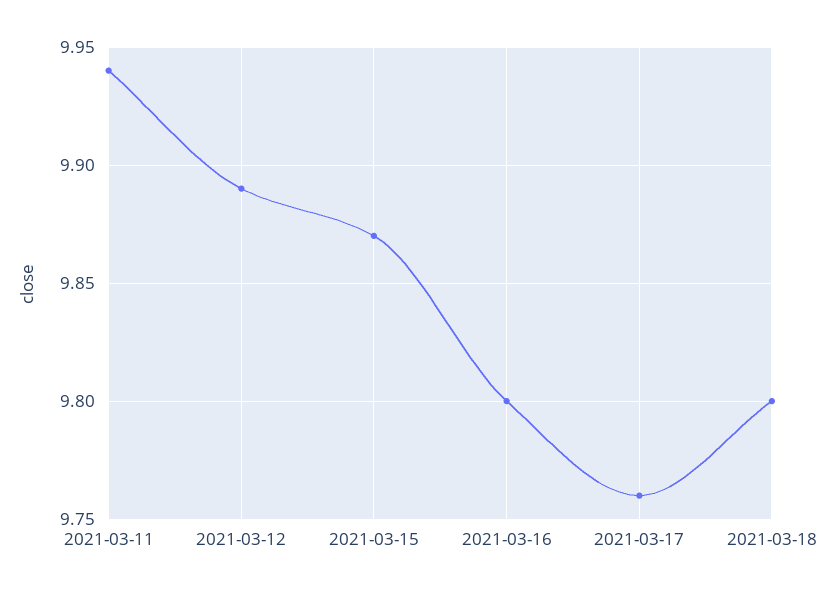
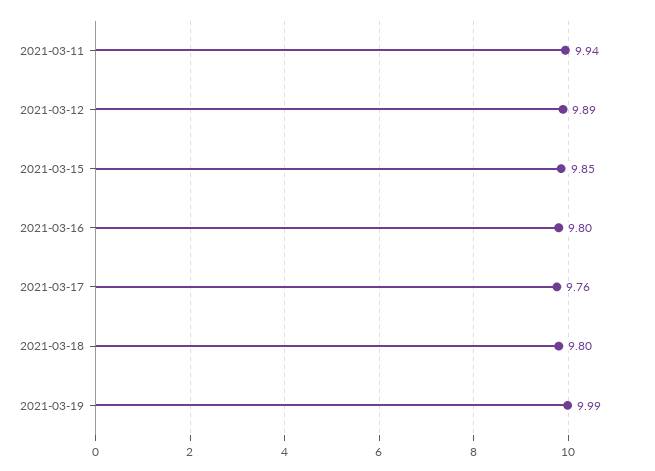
2021-03-15: 9.87 -> 9.85
2021-03-19: none -> 9.99

